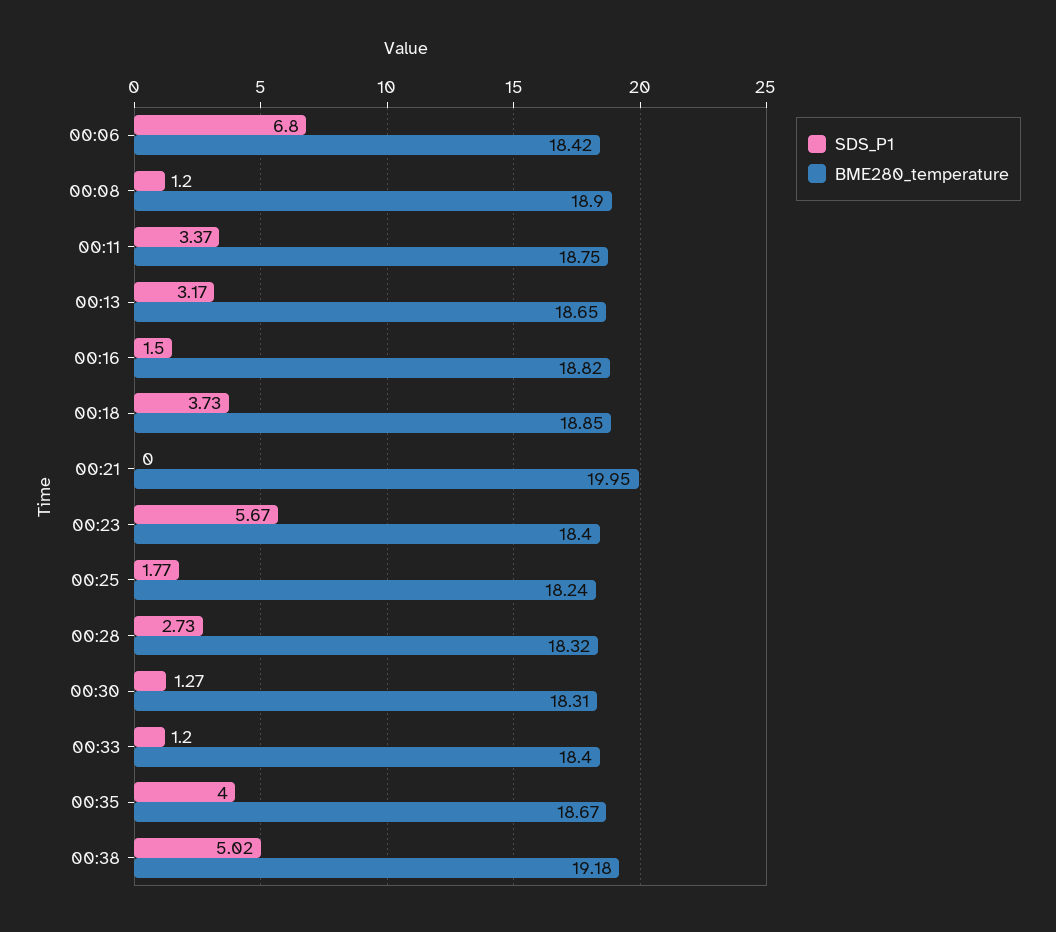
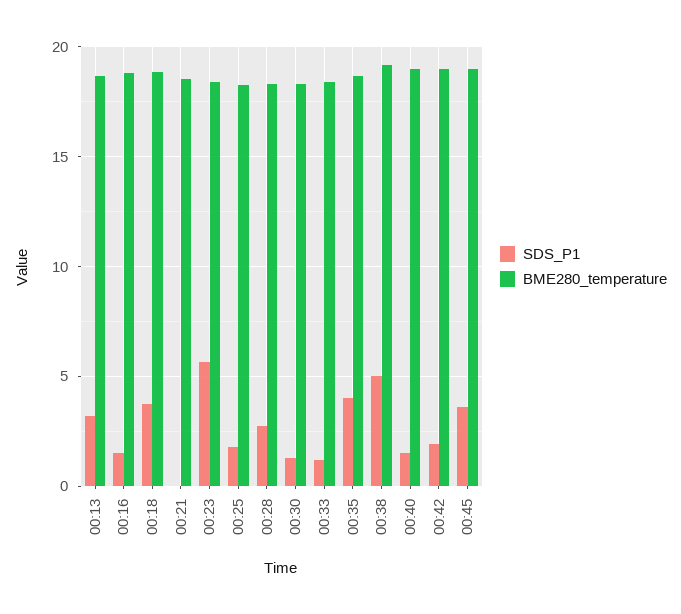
SDS_P1, 00:06: 6.8 -> none
BME280_temperature, 00:06: 18.42 -> none
SDS_P1, 00:08: 1.2 -> none
BME280_temperature, 00:08: 18.9 -> none
SDS_P1, 00:11: 3.37 -> none
BME280_temperature, 00:11: 18.75 -> none
BME280_temperature, 00:21: 19.95 -> 18.5
SDS_P1, 00:40: none -> 1.5
BME280_temperature, 00:40: none -> 19
SDS_P1, 00:42: none -> 2
BME280_temperature, 00:42: none -> 19
SDS_P1, 00:45: none -> 3.5
BME280_temperature, 00:45: none -> 19

